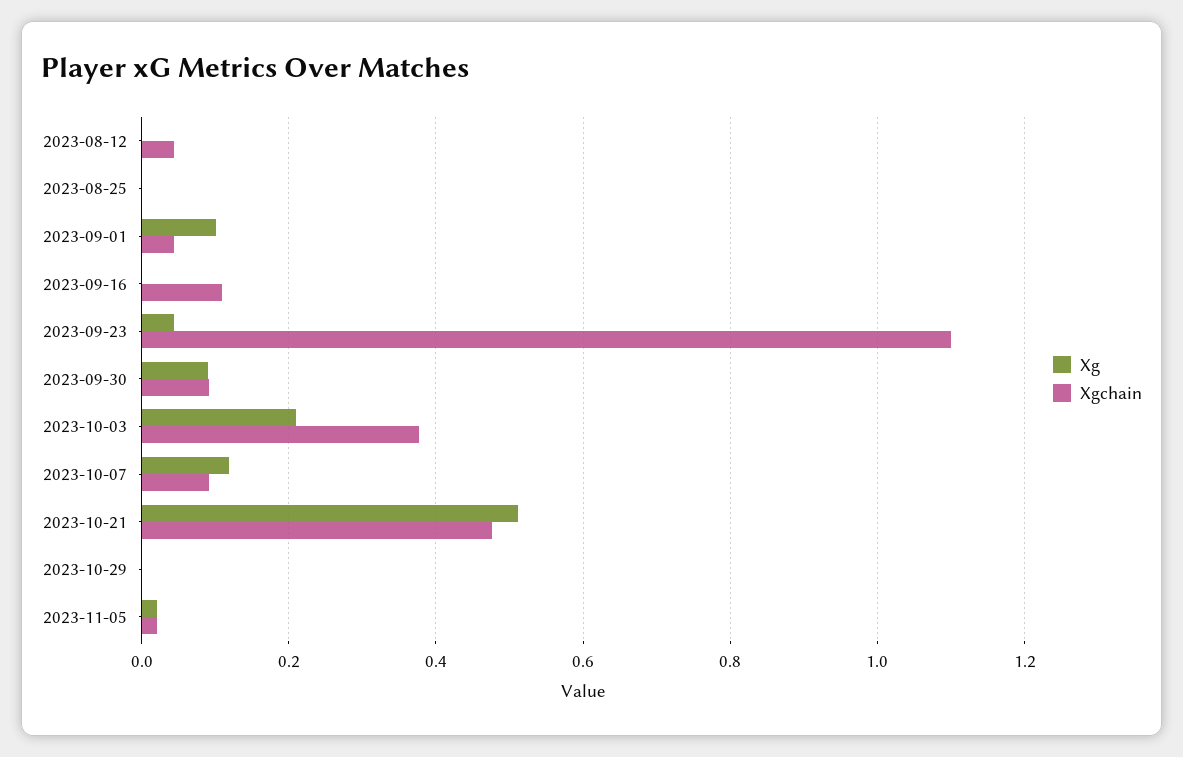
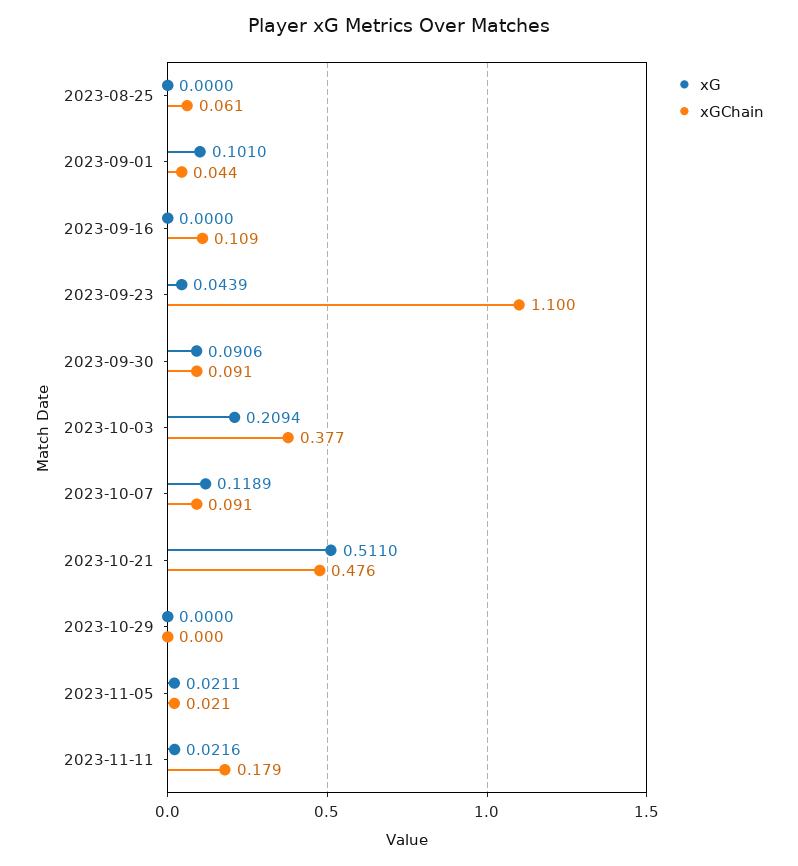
Xg, 2023-08-12: 0 -> none
Xgchain, 2023-08-12: 0.04 -> none
Xgchain, 2023-08-25: 0 -> 0.061
Xg, 2023-11-11: none -> 0.0216
Xgchain, 2023-11-11: none -> 0.179

